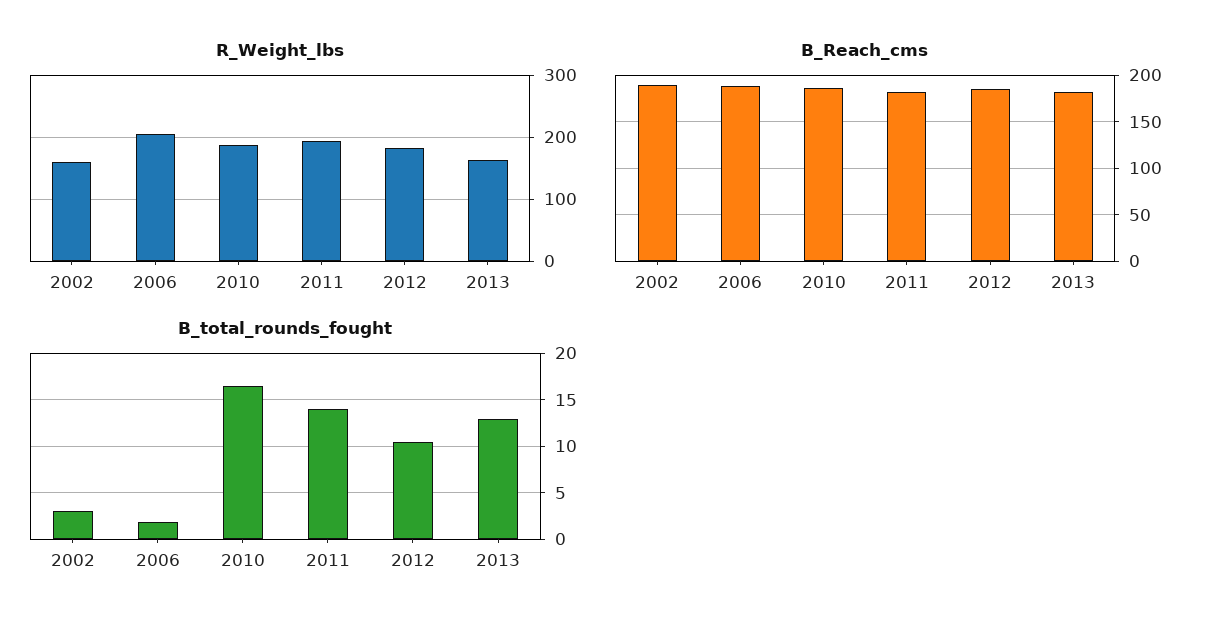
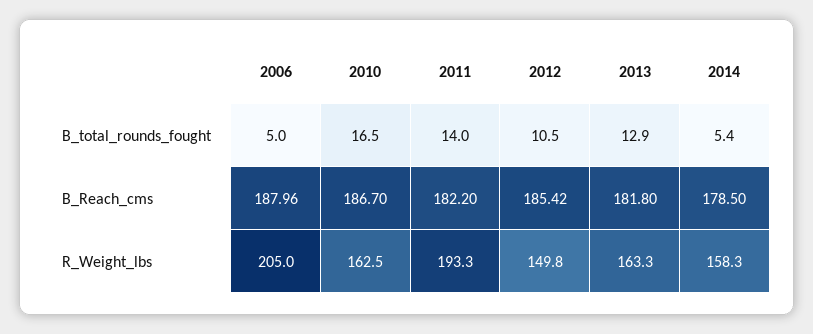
R_Weight_lbs, 2002: 160 -> none
R_Weight_lbs, 2010: 190 -> 162.5
R_Weight_lbs, 2012: 180 -> 149.8
B_Reach_cms, 2002: 190 -> none
B_total_rounds_fought, 2002: 3 -> none
B_total_rounds_fought, 2006: 2 -> 5
B_total_rounds_fought, 2014: none -> 5.4
B_Reach_cms, 2014: none -> 178.5
R_Weight_lbs, 2014: none -> 158.3

